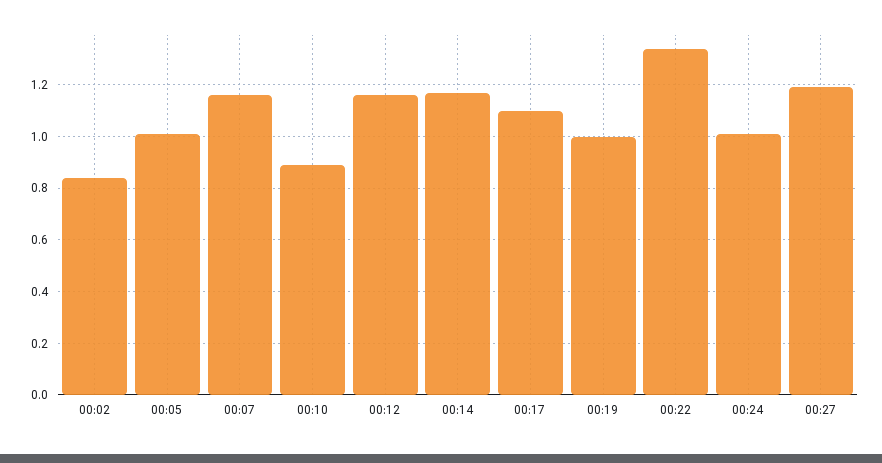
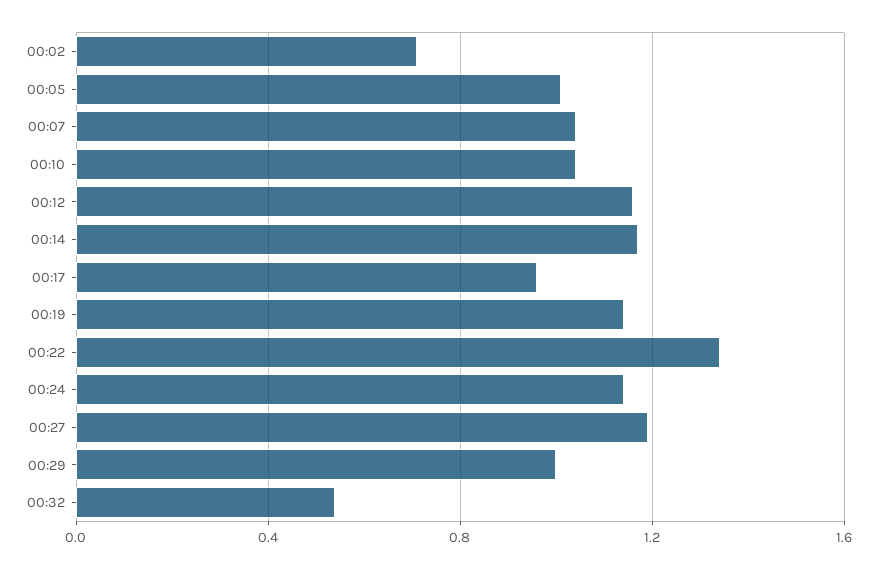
00:02: 0.85 -> 0.7
00:07: 1.15 -> 1.05
00:10: 0.9 -> 1.05
00:17: 1.1 -> 0.95
00:19: 1 -> 1.15
00:24: 1 -> 1.15
00:29: none -> 1
00:32: none -> 0.55

